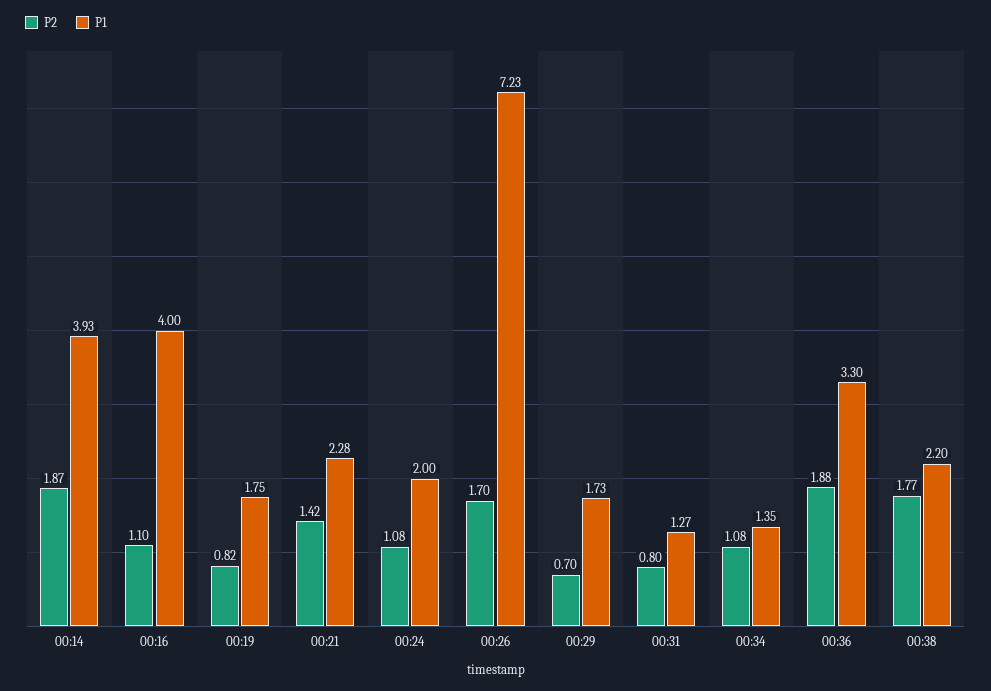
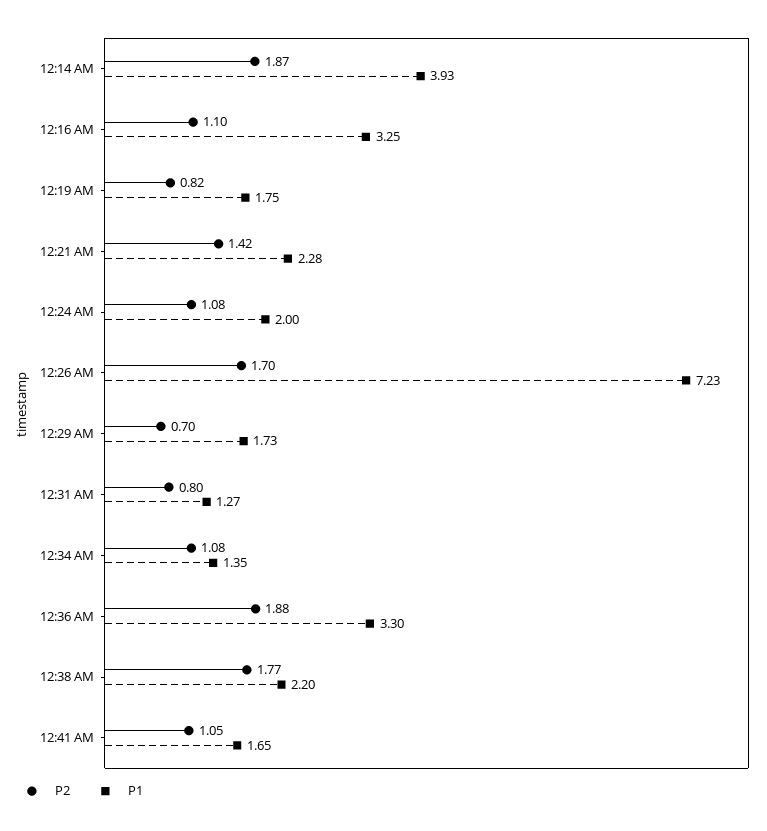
P1, 00:16: 4 -> 3.25
P2, 12:41 AM: none -> 1.05
P1, 12:41 AM: none -> 1.65

